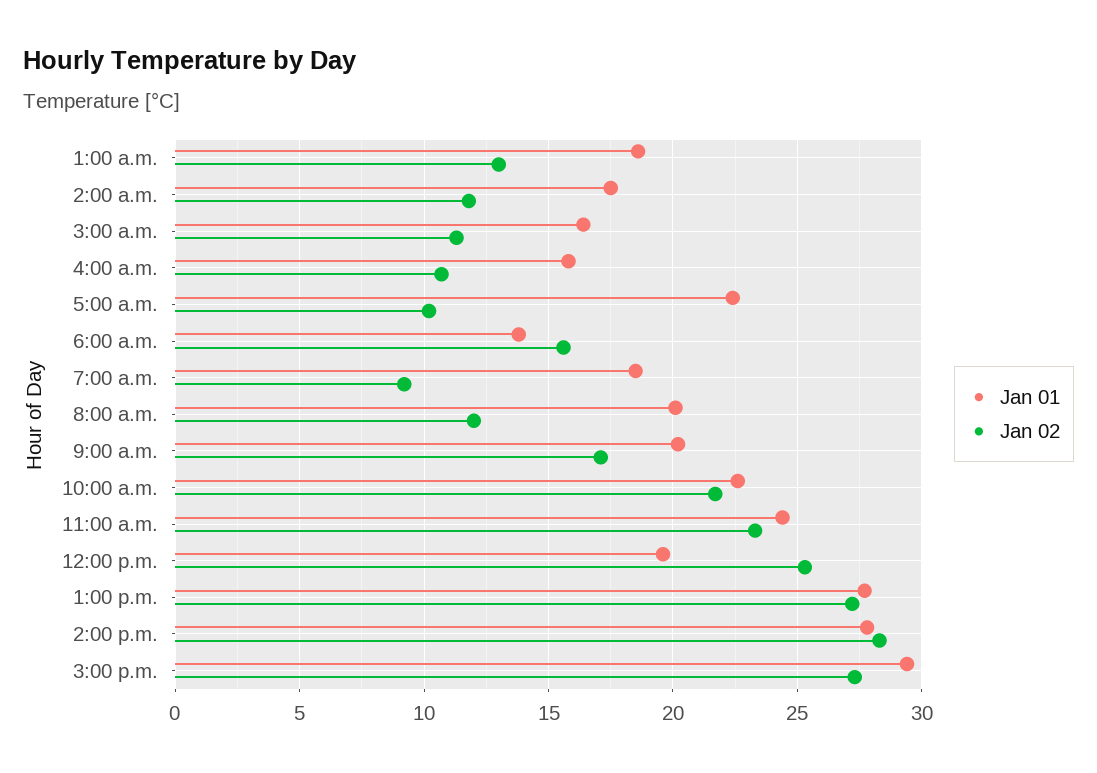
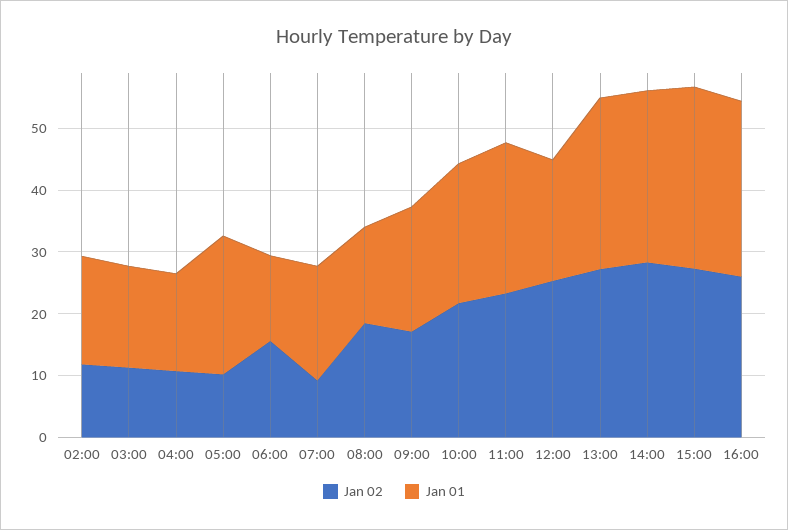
Jan 01, 1:00 a.m.: 18.5 -> none
Jan 02, 1:00 a.m.: 13 -> none
Jan 01, 8:00 a.m.: 20 -> 16
Jan 02, 8:00 a.m.: 12 -> 18
Jan 02, 16:00: none -> 26
Jan 01, 16:00: none -> 28

